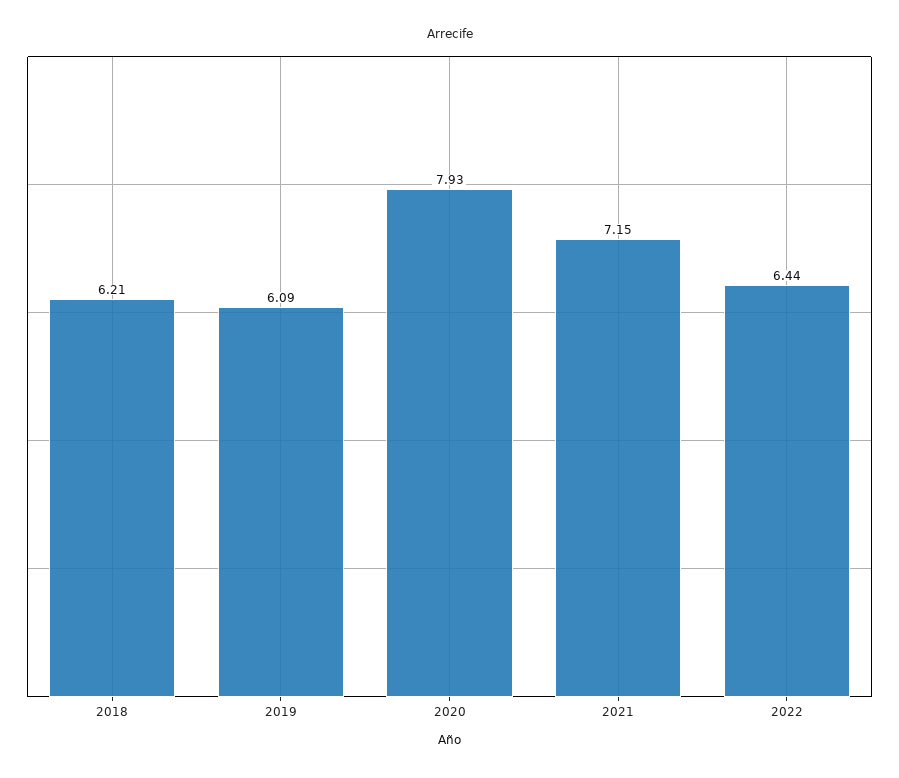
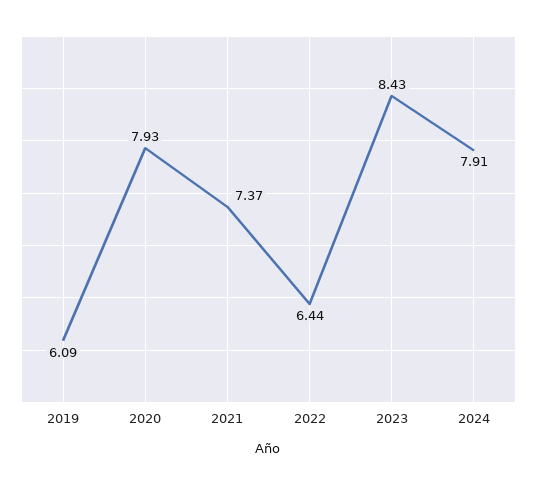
2018: 6.21 -> none
2021: 7.15 -> 7.37
2023: none -> 8.43
2024: none -> 7.91

